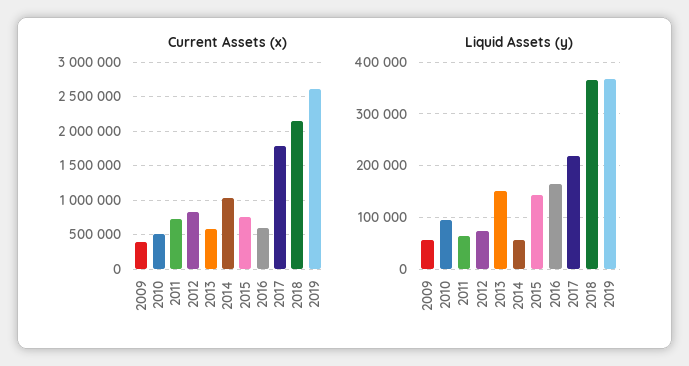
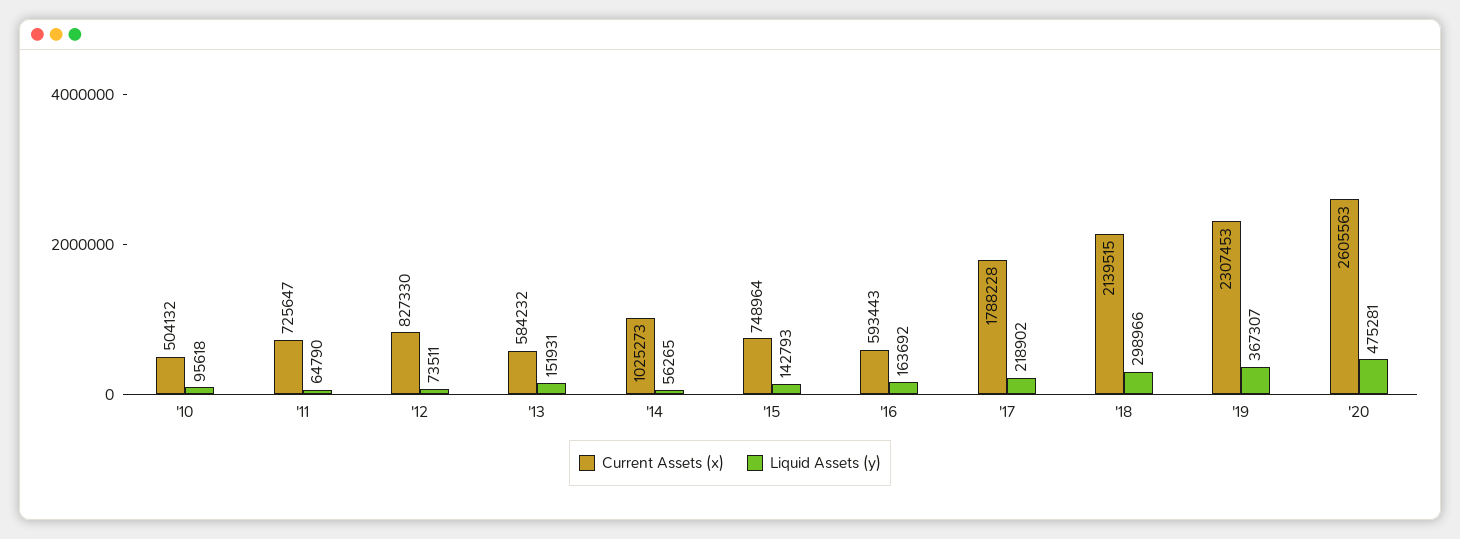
Current Assets (x), 2009: 400000 -> none
Current Assets (x), 2019: 2600000 -> 2307453
Liquid Assets (y), 2009: 60000 -> none
Liquid Assets (y), 2018: 360000 -> 298966
Current Assets (x), '20: none -> 2605563
Liquid Assets (y), '20: none -> 475281

